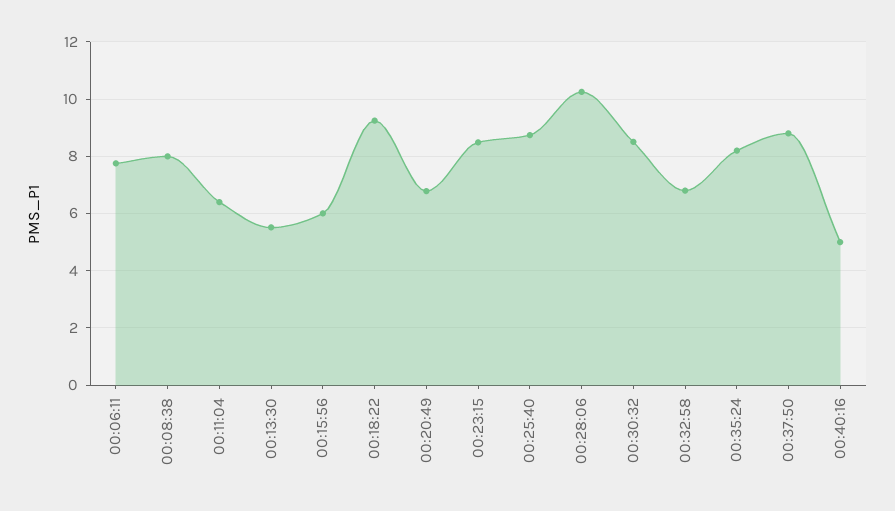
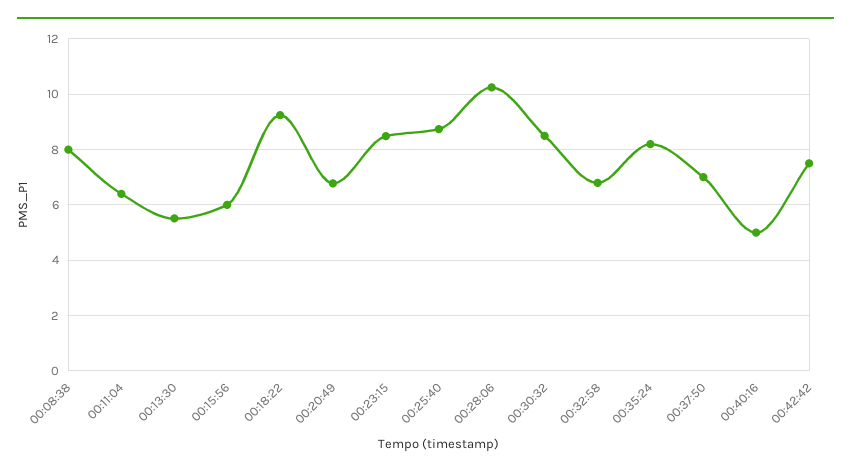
00:06:11: 7.75 -> none
00:37:50: 8.75 -> 7
00:42:42: none -> 7.5

